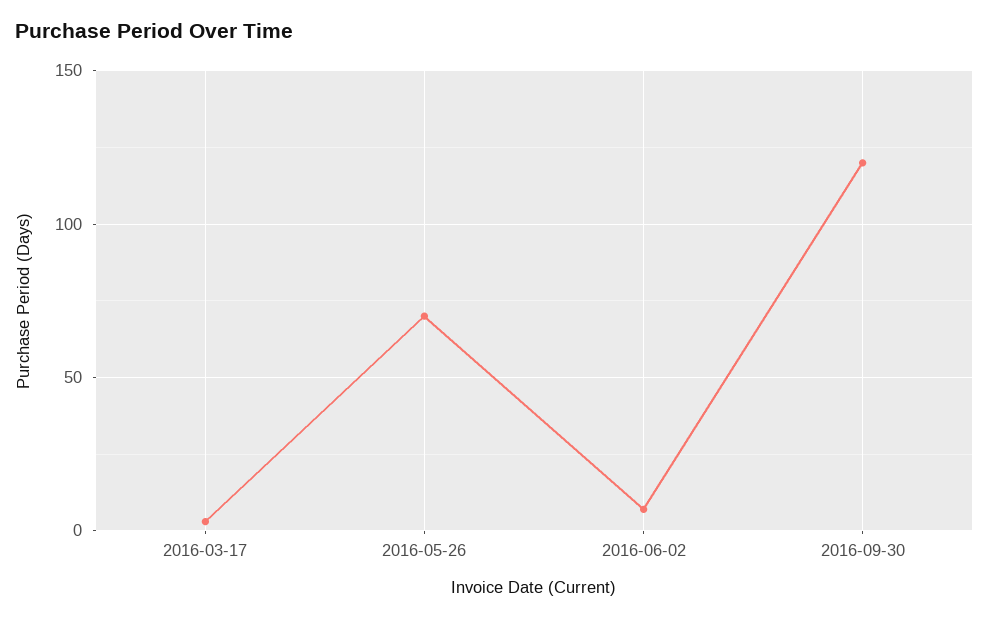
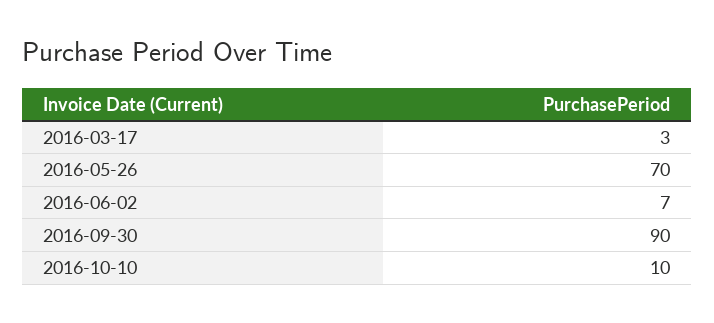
2016-09-30: 120 -> 90
2016-10-10: none -> 10

